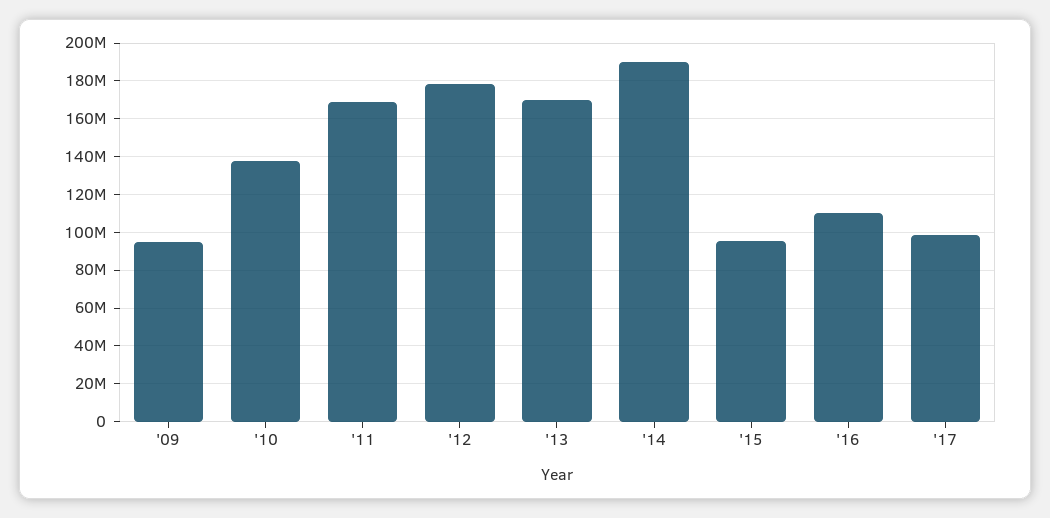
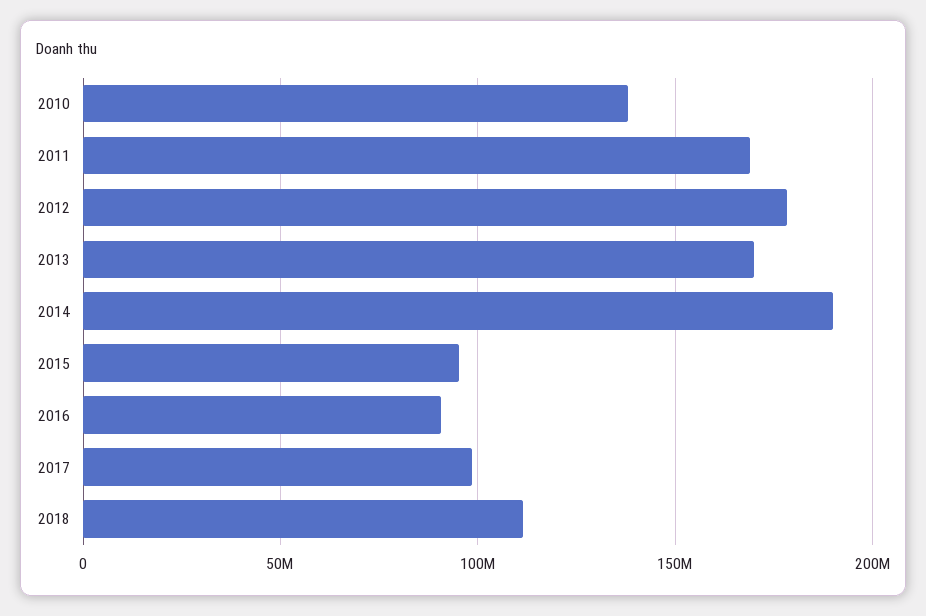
'09: 95000000 -> none
'16: 110000000 -> 90000000
2018: none -> 110000000

